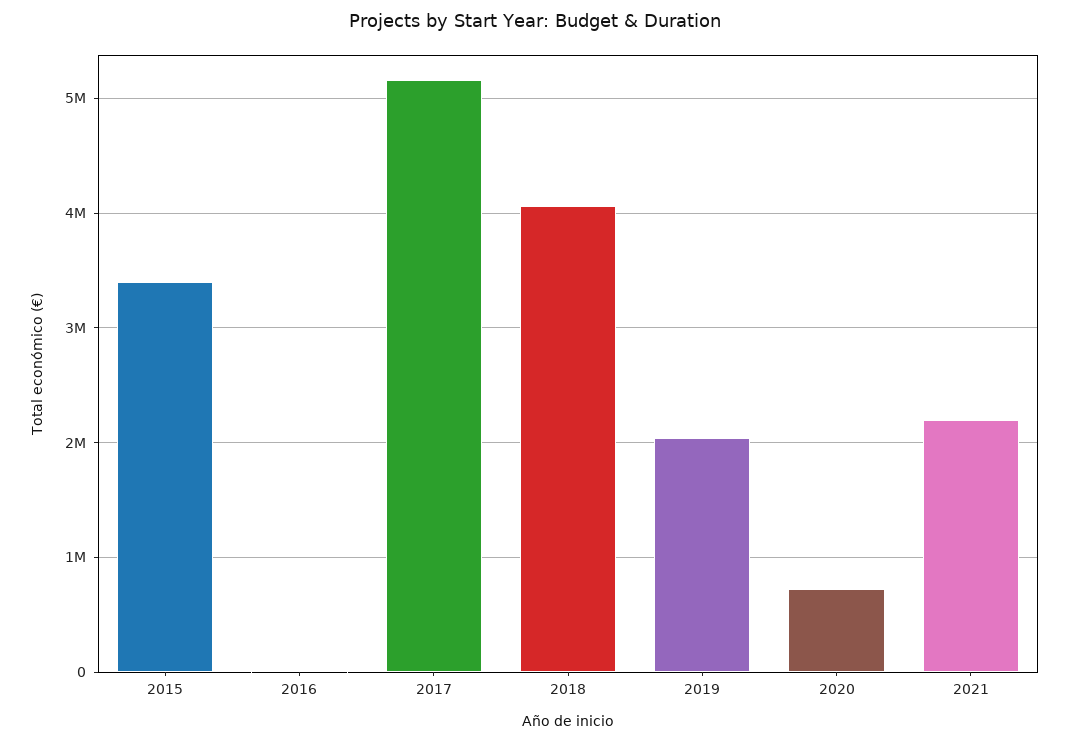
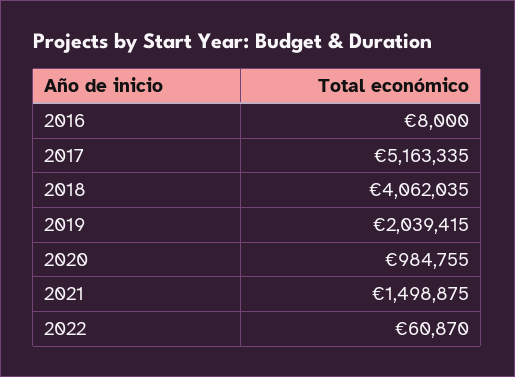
2015: 3400000 -> none
2020: 700000 -> 984755
2021: 2200000 -> 1498875
2022: none -> 60870

